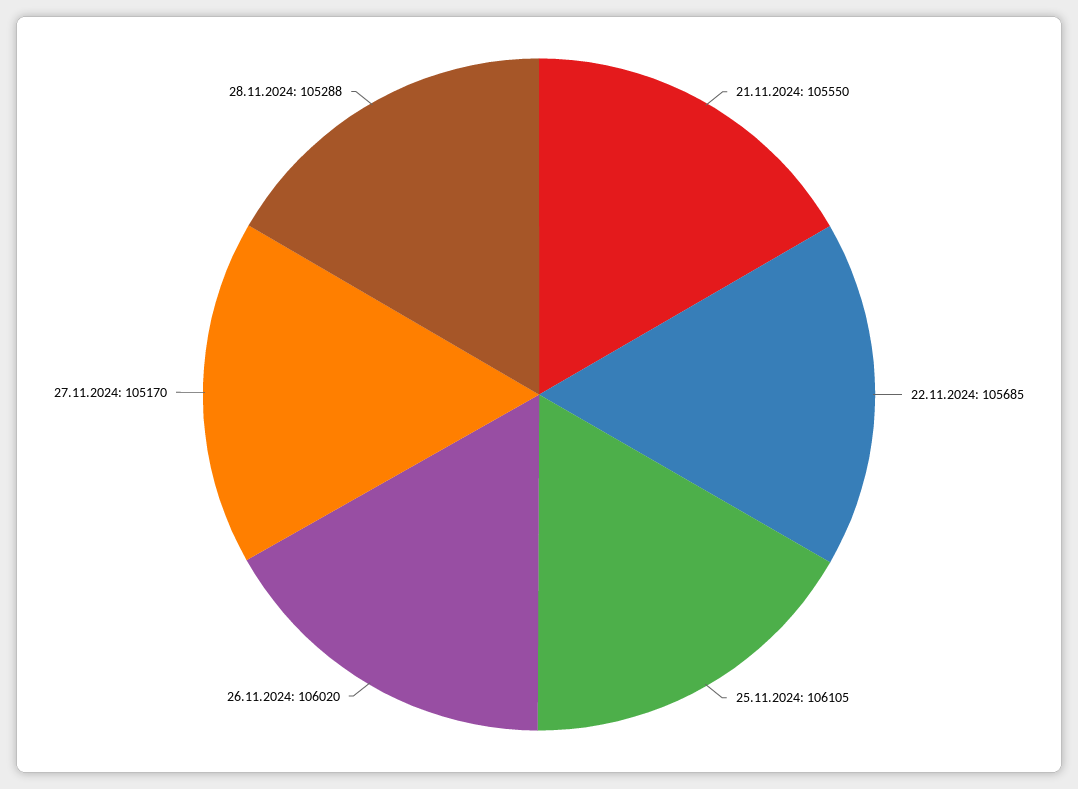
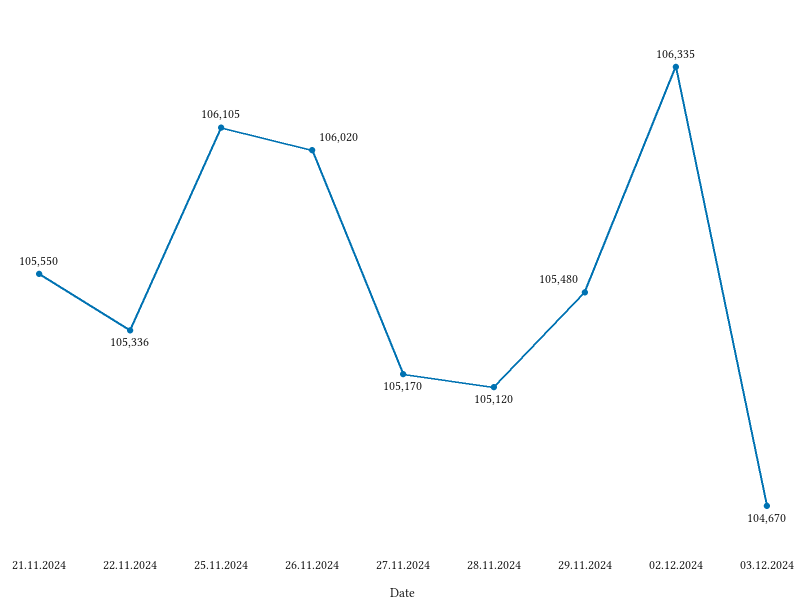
22.11.2024: 105685 -> 105336
28.11.2024: 105288 -> 105120
29.11.2024: none -> 105480
02.12.2024: none -> 106335
03.12.2024: none -> 104670

